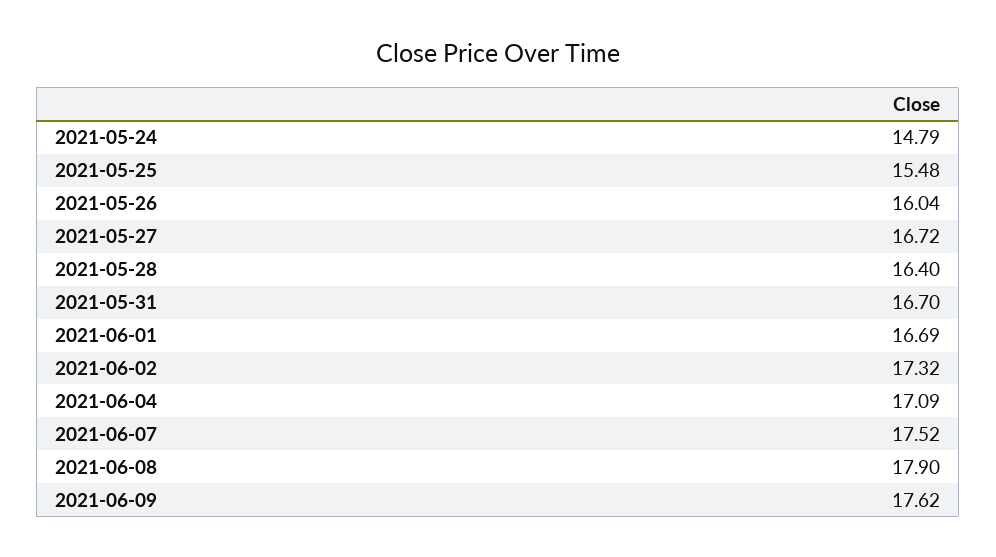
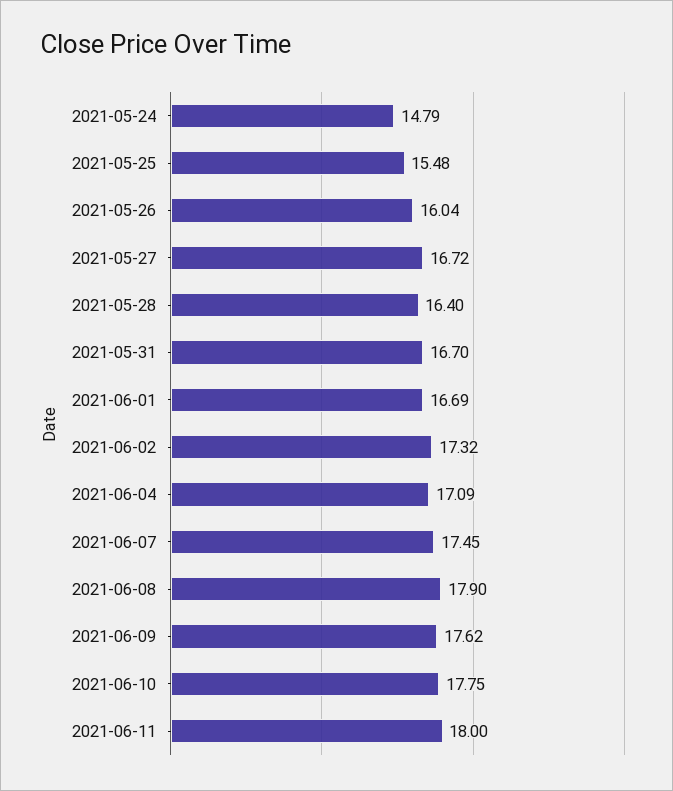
2021-06-07: 17.52 -> 17.45
2021-06-10: none -> 17.75
2021-06-11: none -> 18

